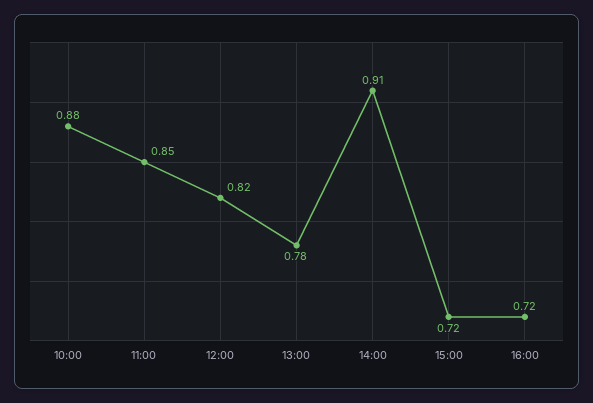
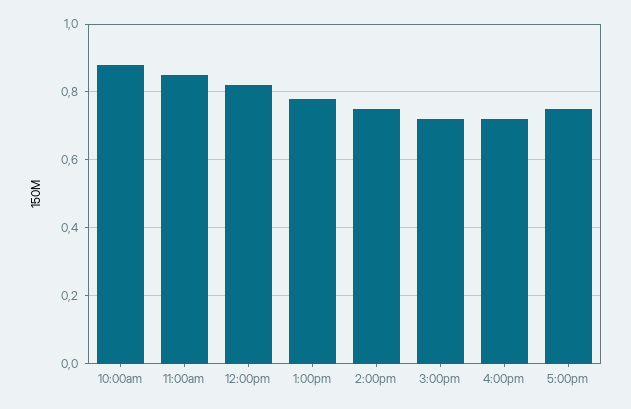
14:00: 0.91 -> 0.75
5:00pm: none -> 0.75

